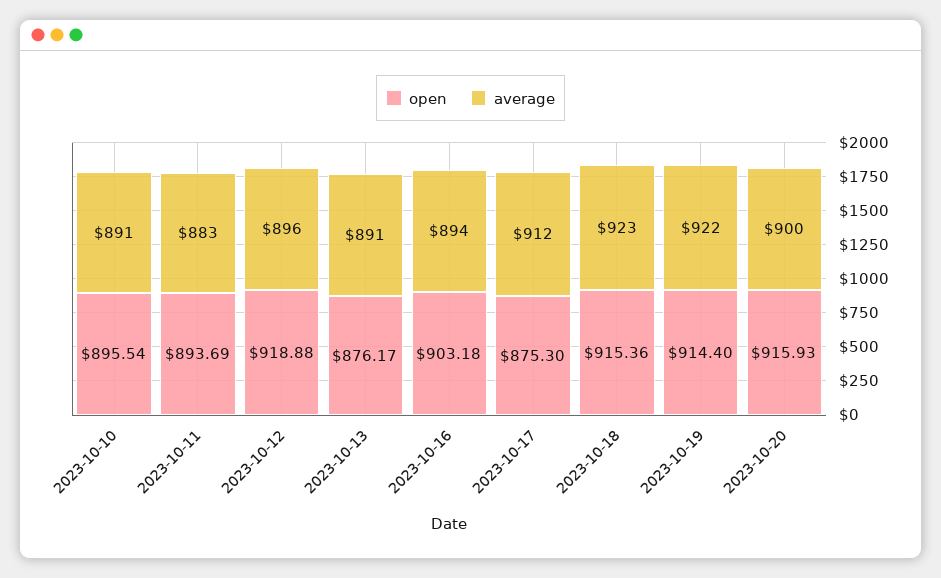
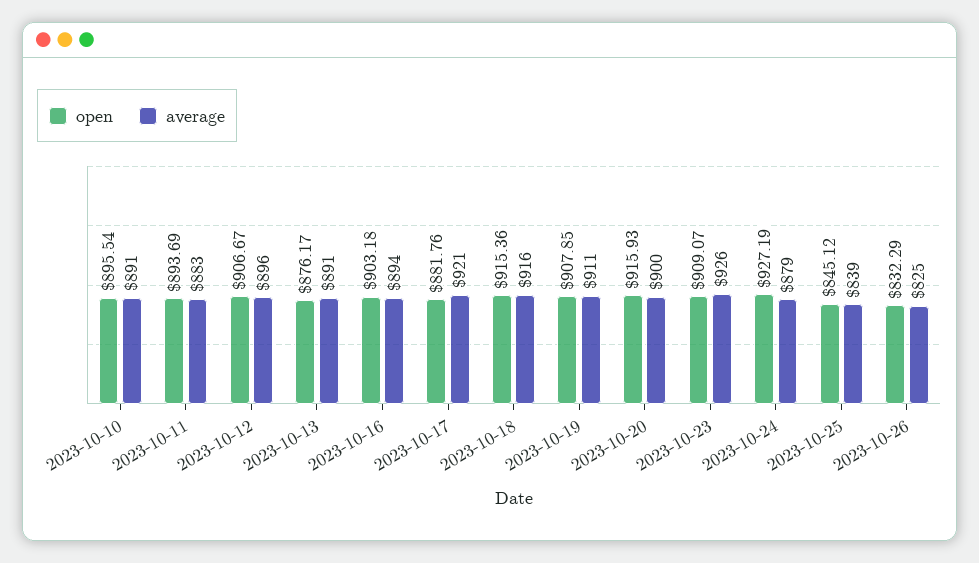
open, 2023-10-12: 918.88 -> 906.67
open, 2023-10-17: 875.3 -> 881.76
average, 2023-10-17: 912 -> 921
average, 2023-10-18: 923 -> 916
open, 2023-10-19: 914.4 -> 907.85
average, 2023-10-19: 922 -> 911
open, 2023-10-23: none -> 909.07
average, 2023-10-23: none -> 926
open, 2023-10-24: none -> 927.19
average, 2023-10-24: none -> 879
open, 2023-10-25: none -> 845.12
average, 2023-10-25: none -> 839
open, 2023-10-26: none -> 832.29
average, 2023-10-26: none -> 825

